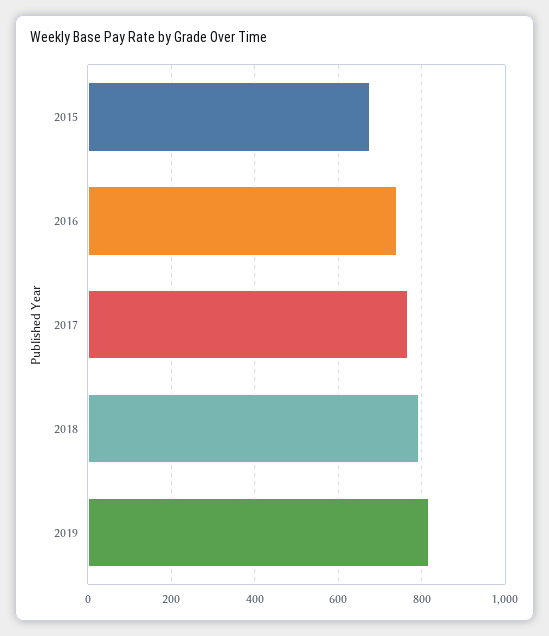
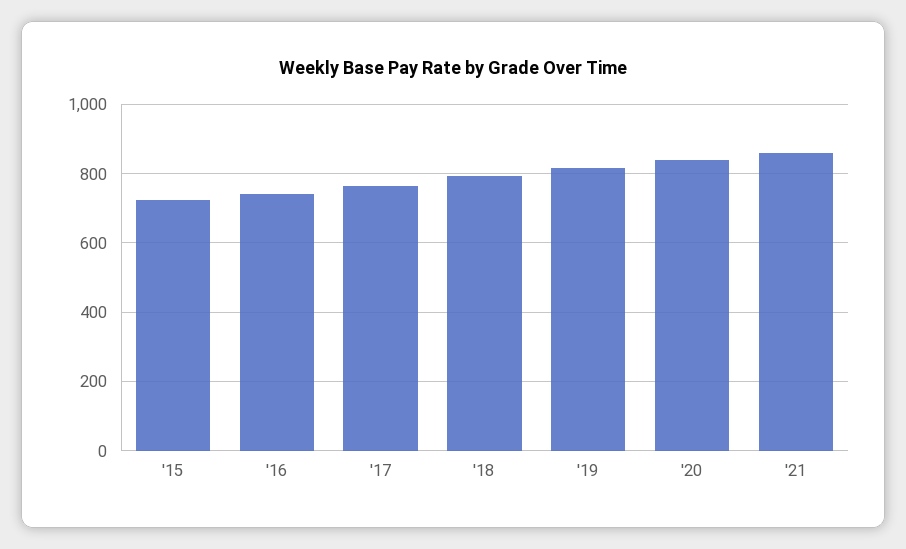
2015: 680 -> 720
'20: none -> 840
'21: none -> 860

